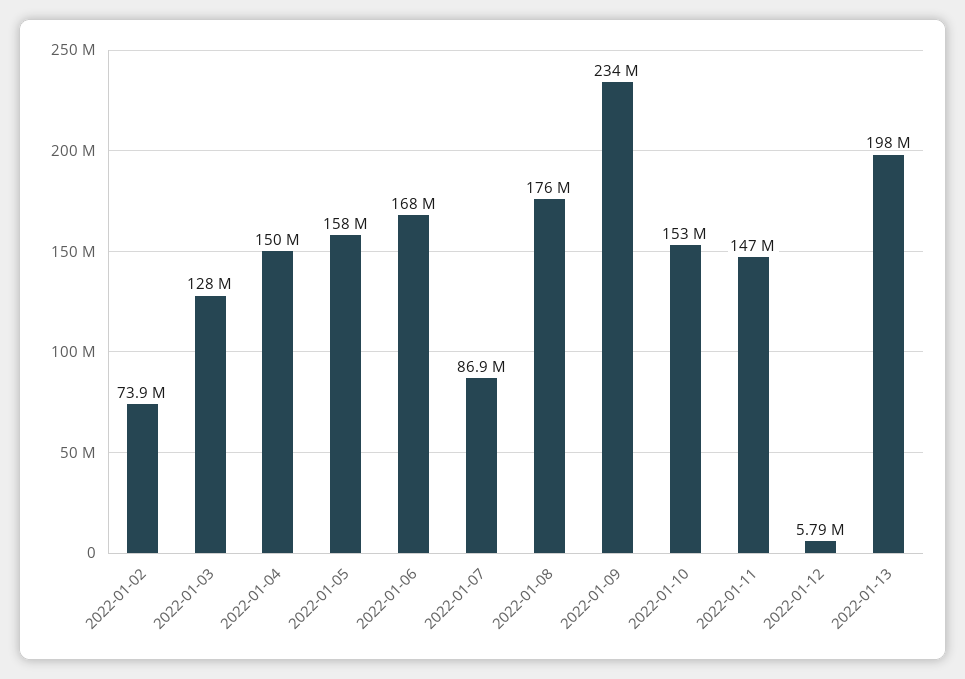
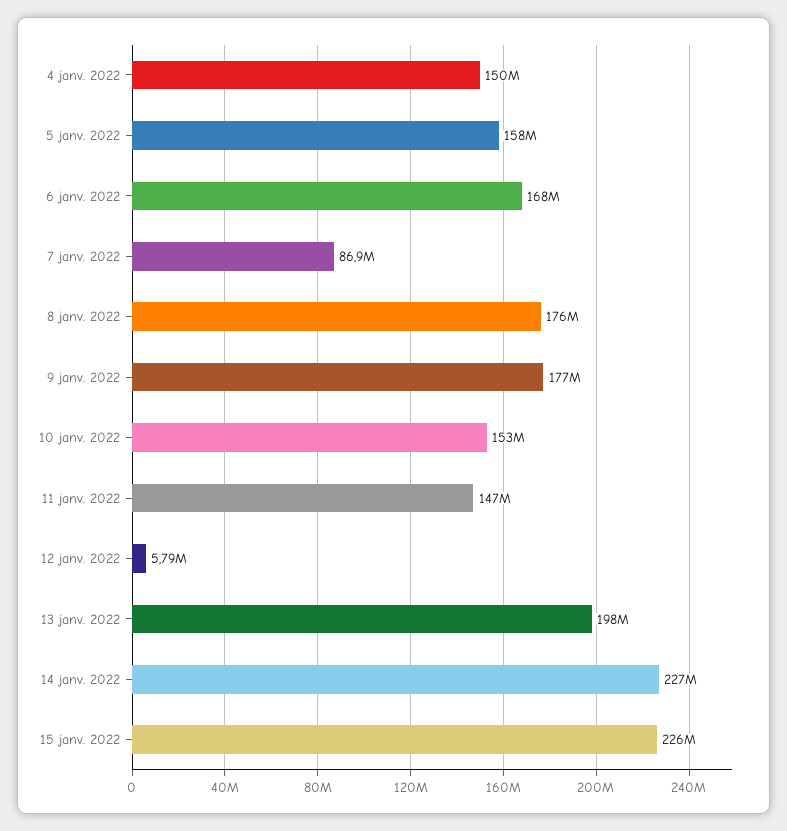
2022-01-02: 73900000 -> none
2022-01-03: 128000000 -> none
2022-01-09: 234000000 -> 177000000
14 janv. 2022: none -> 227000000
15 janv. 2022: none -> 226000000

